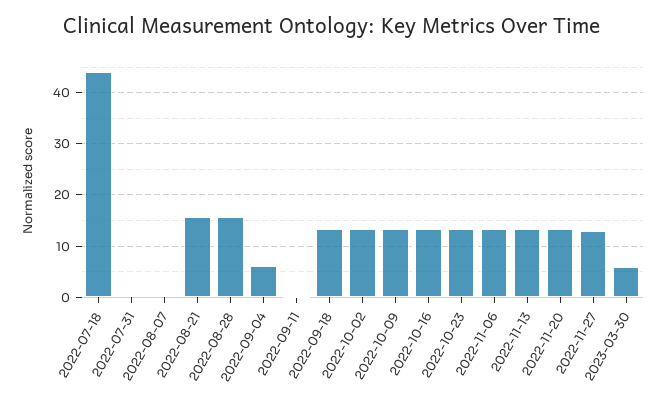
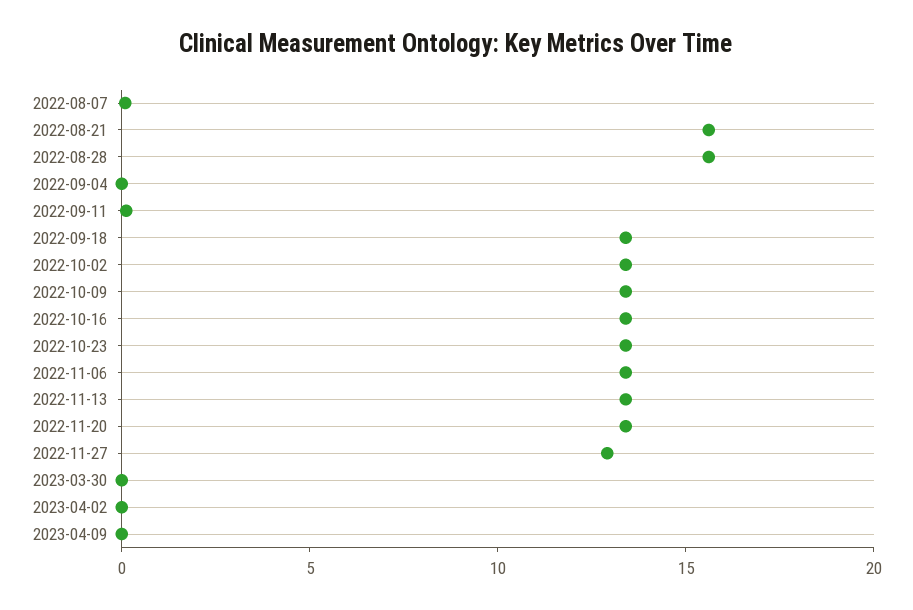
2022-07-18: 44 -> none
2022-07-31: 0 -> none
2022-09-04: 6 -> 0
2023-03-30: 6 -> 0
2023-04-02: none -> 0
2023-04-09: none -> 0

